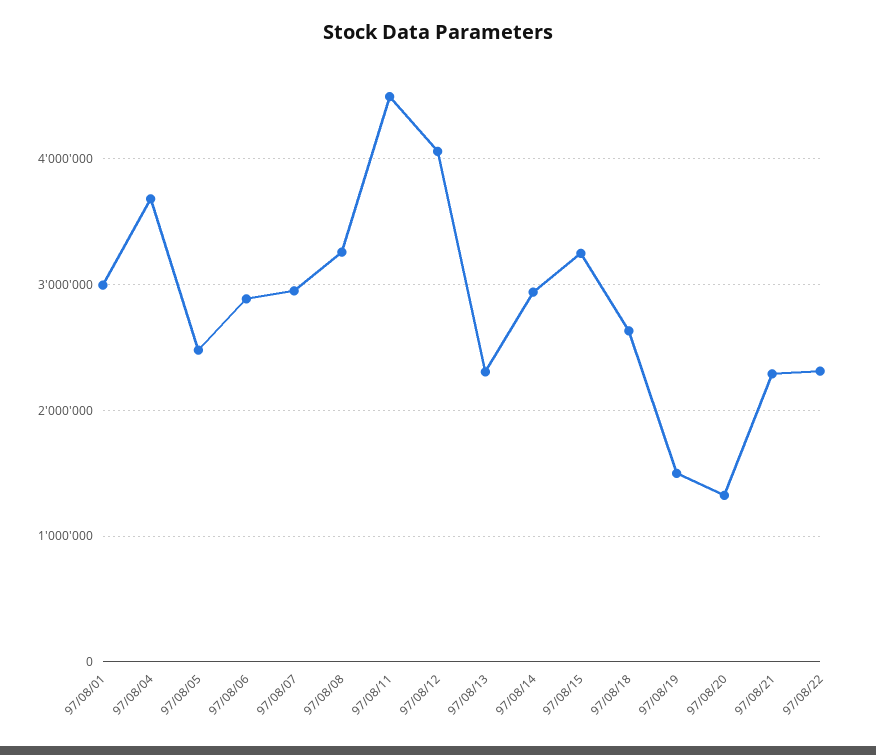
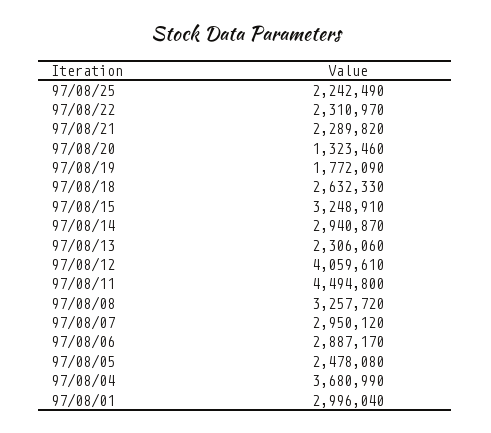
97/08/19: 1500000 -> 1772090
97/08/25: none -> 2242490

